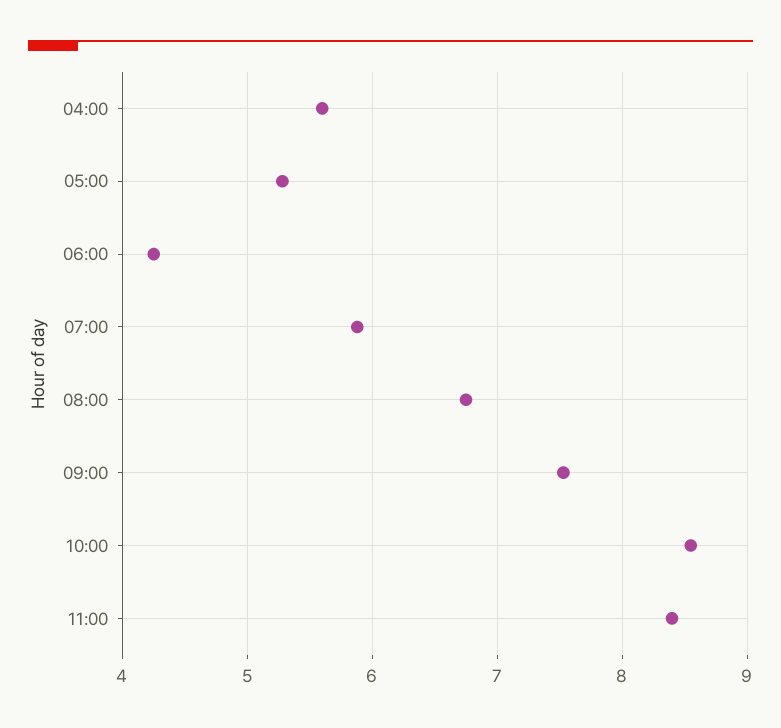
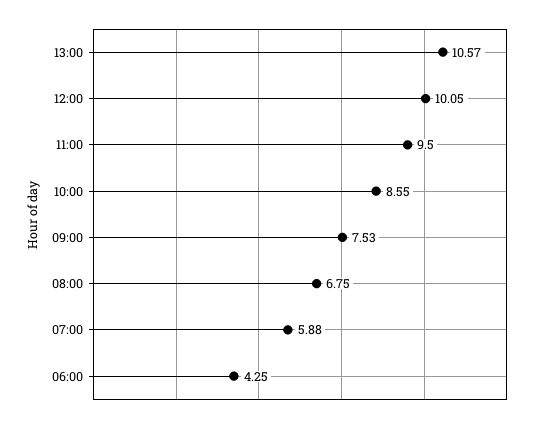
04:00: 5.6 -> none
05:00: 5.3 -> none
11:00: 8.4 -> 9.5
13:00: none -> 10.57
12:00: none -> 10.05

